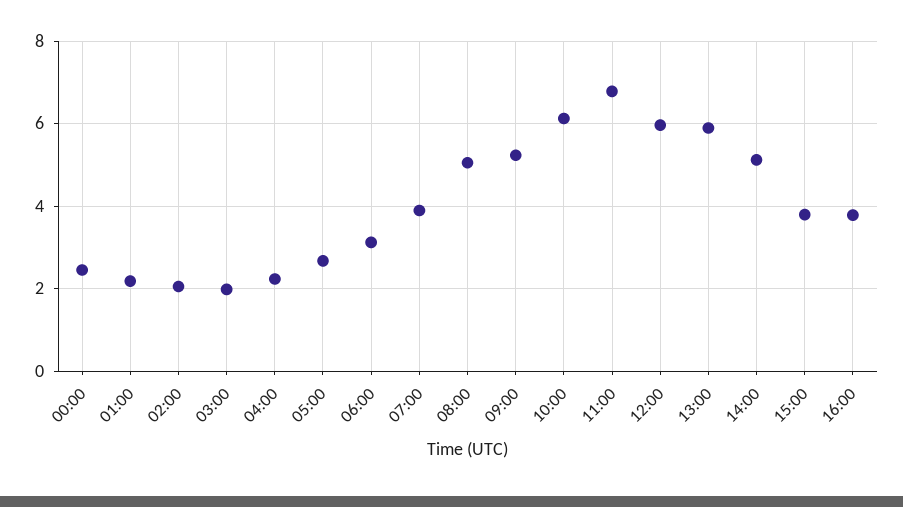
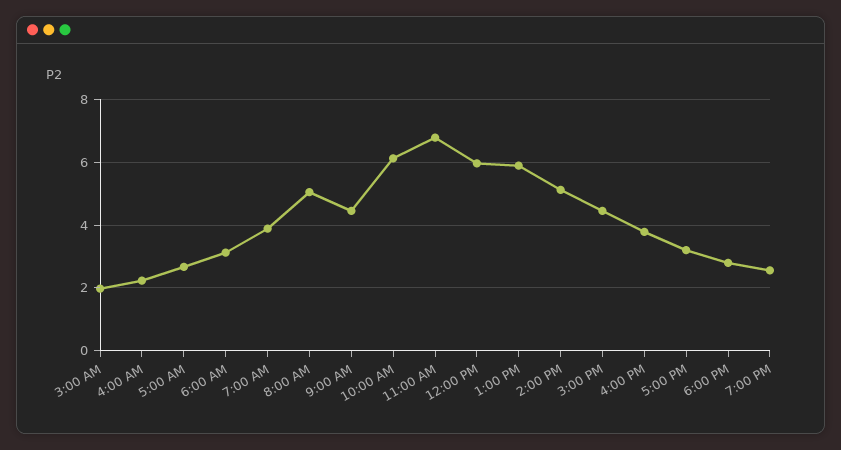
00:00: 2.4 -> none
01:00: 2.2 -> none
02:00: 2 -> none
09:00: 5.2 -> 4.4
15:00: 3.8 -> 4.4
5:00 PM: none -> 3.2
6:00 PM: none -> 2.8
7:00 PM: none -> 2.6

